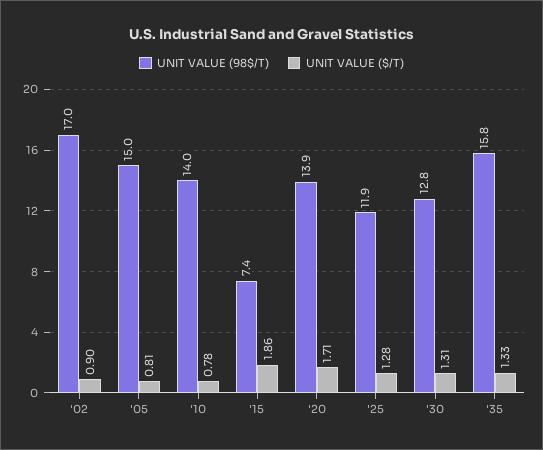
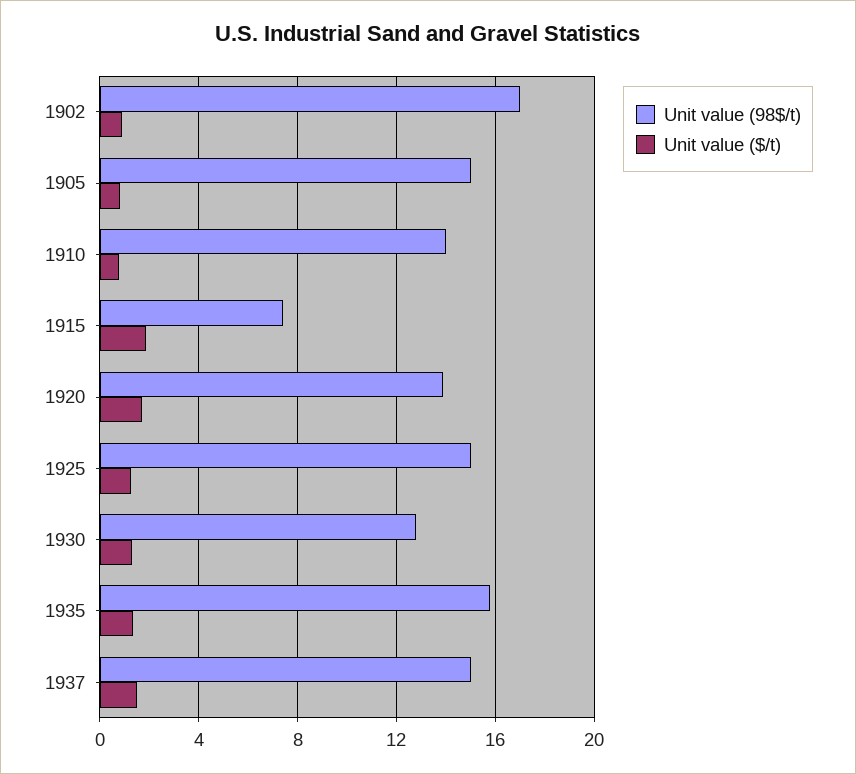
UNIT VALUE (98$/T), '25: 11.9 -> 15
UNIT VALUE (98$/T), 1937: none -> 15
UNIT VALUE ($/T), 1937: none -> 1.5

